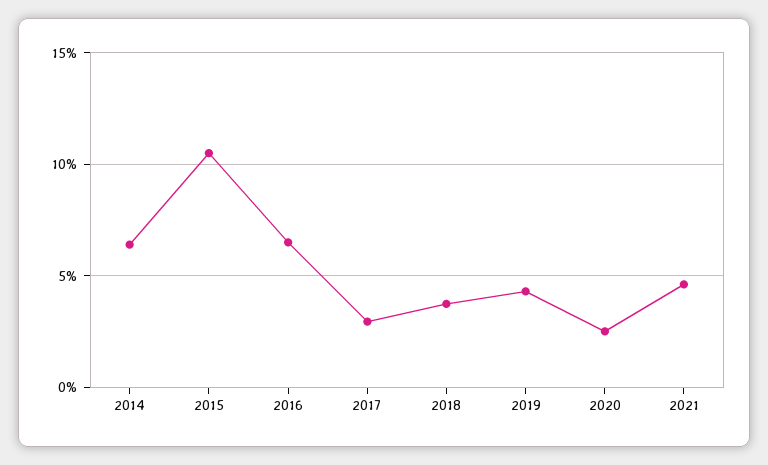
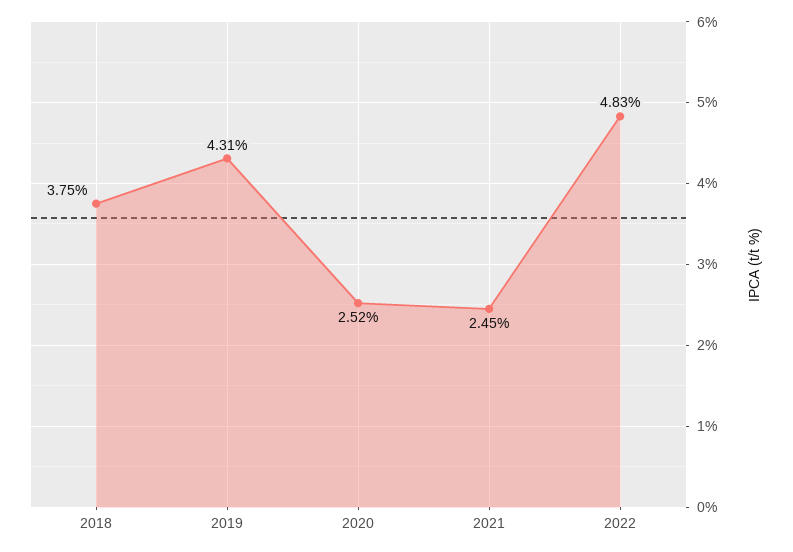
2014: 6.5 -> none
2015: 10.5 -> none
2016: 6.5 -> none
2017: 3 -> none
2021: 4.5 -> 2.45
2022: none -> 4.83

